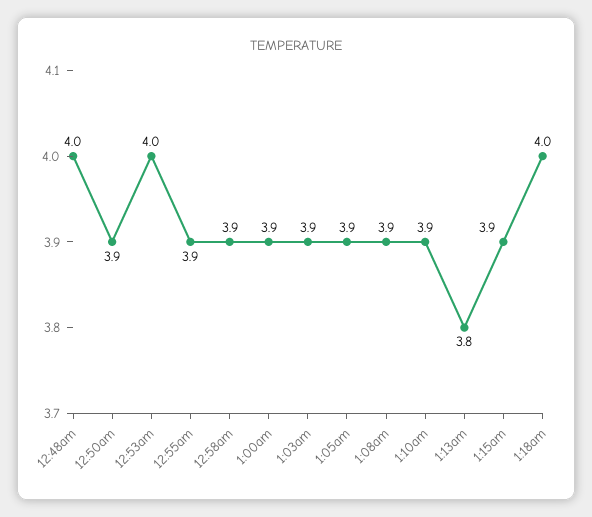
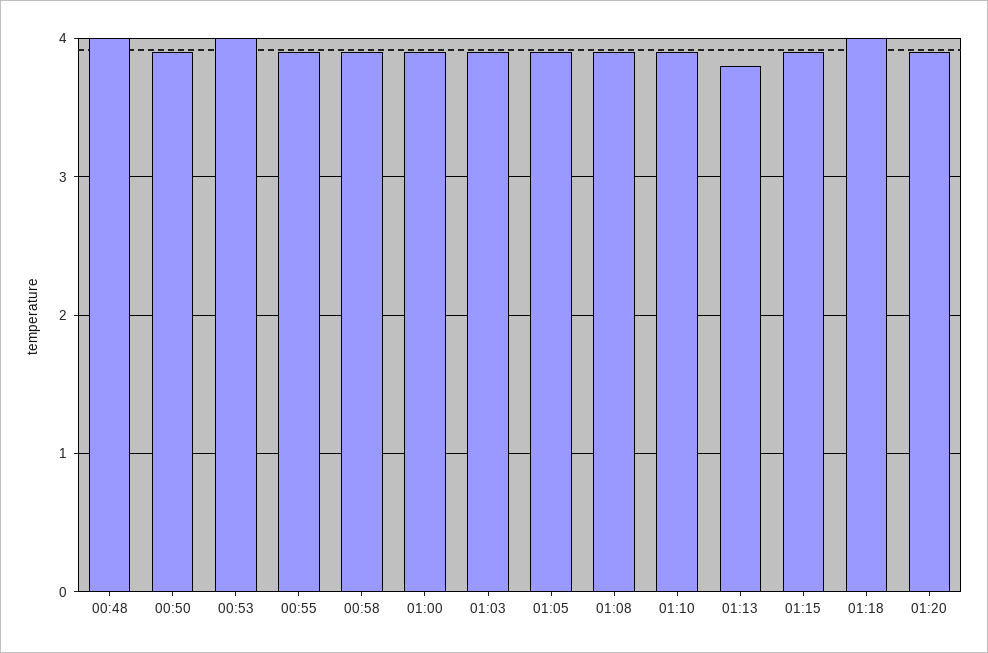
01:20: none -> 3.9

